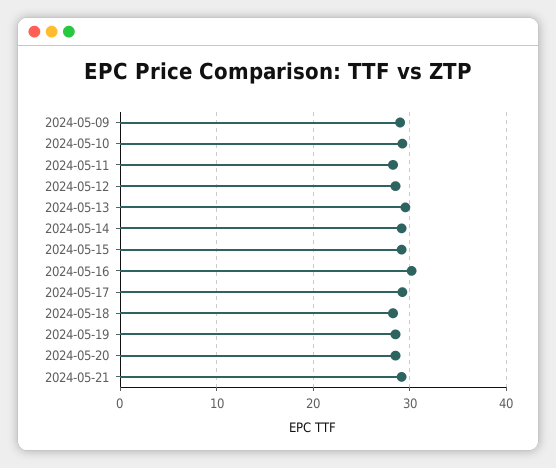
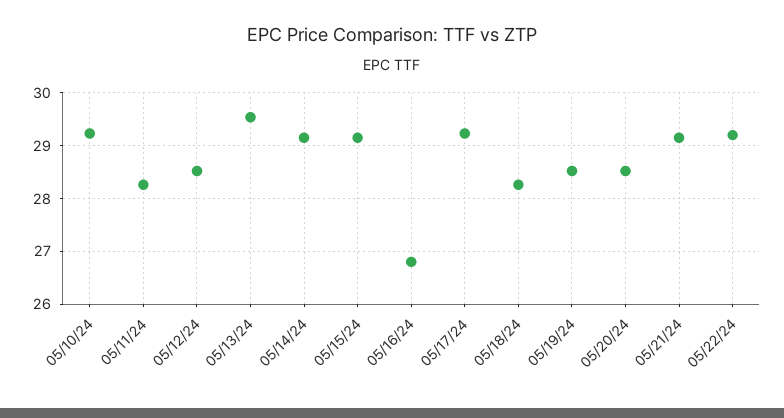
2024-05-09: 29 -> none
2024-05-16: 30 -> 26.8
05/22/24: none -> 29.2

